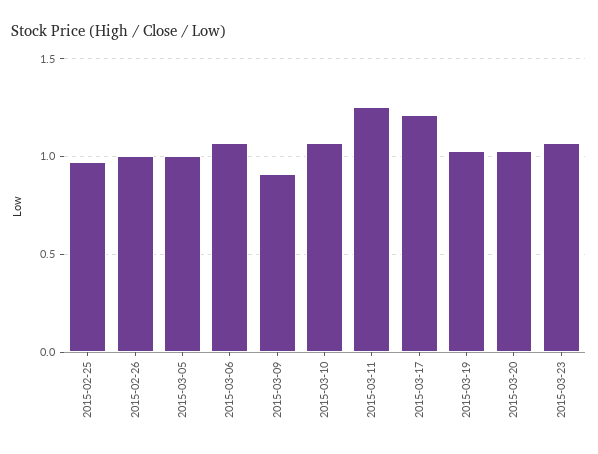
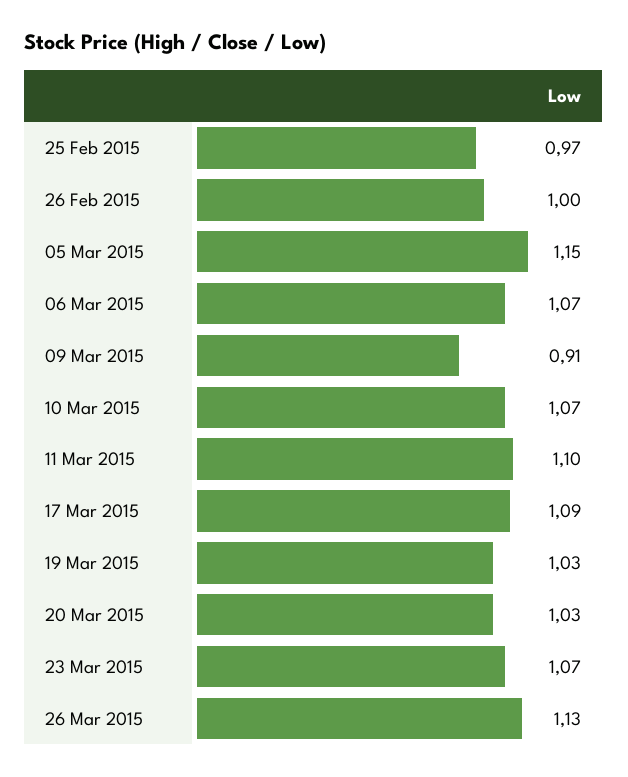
2015-03-05: 1 -> 1.15
2015-03-11: 1.25 -> 1.1
2015-03-17: 1.2 -> 1.09
26 Mar 2015: none -> 1.13

